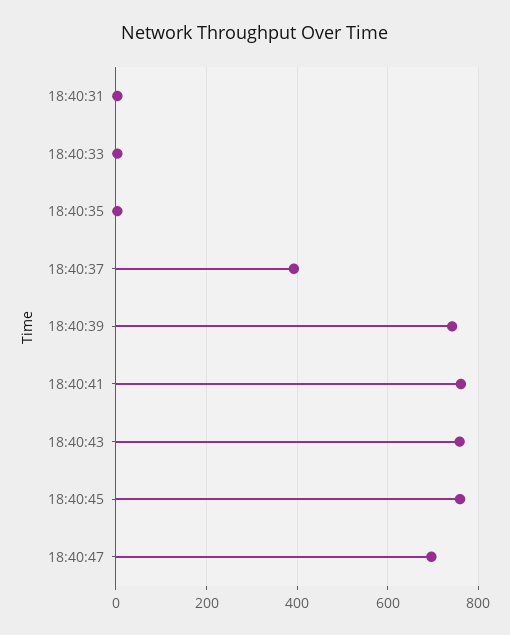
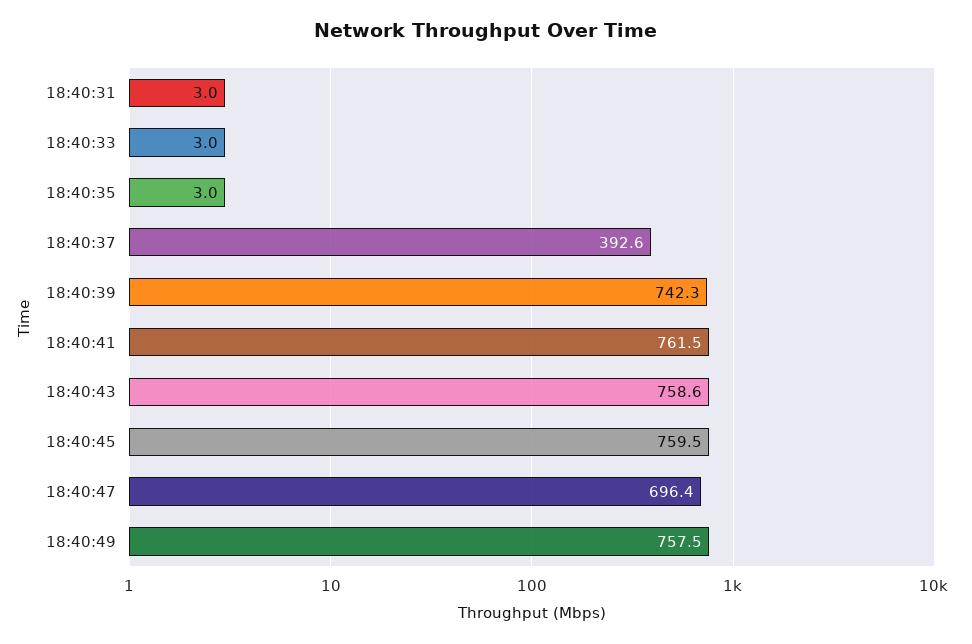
18:40:49: none -> 757.5

